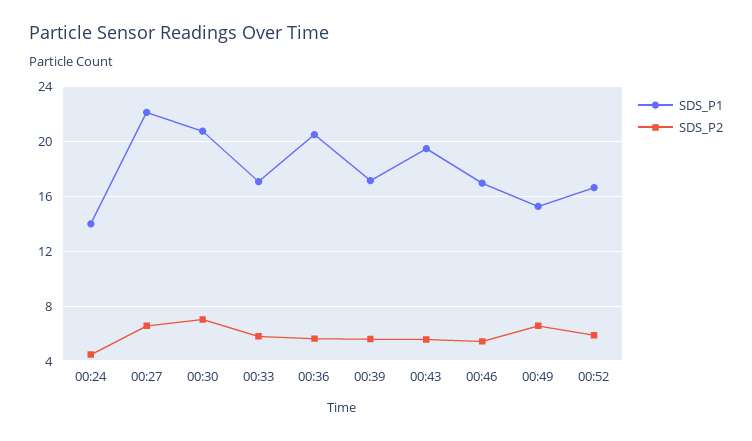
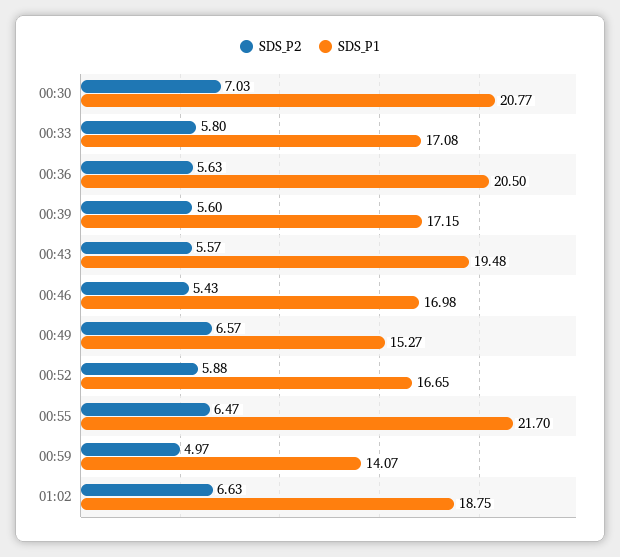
SDS_P1, 00:24: 14 -> none
SDS_P2, 00:24: 4.5 -> none
SDS_P1, 00:27: 22 -> none
SDS_P2, 00:27: 6.5 -> none
SDS_P2, 00:55: none -> 6.47
SDS_P1, 00:55: none -> 21.7
SDS_P2, 00:59: none -> 4.97
SDS_P1, 00:59: none -> 14.07
SDS_P2, 01:02: none -> 6.63
SDS_P1, 01:02: none -> 18.75

